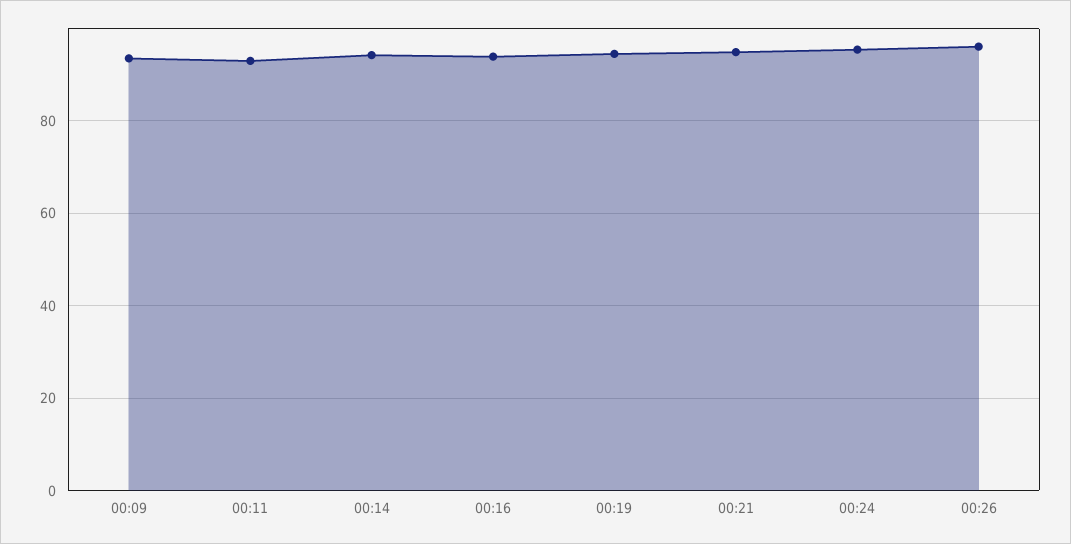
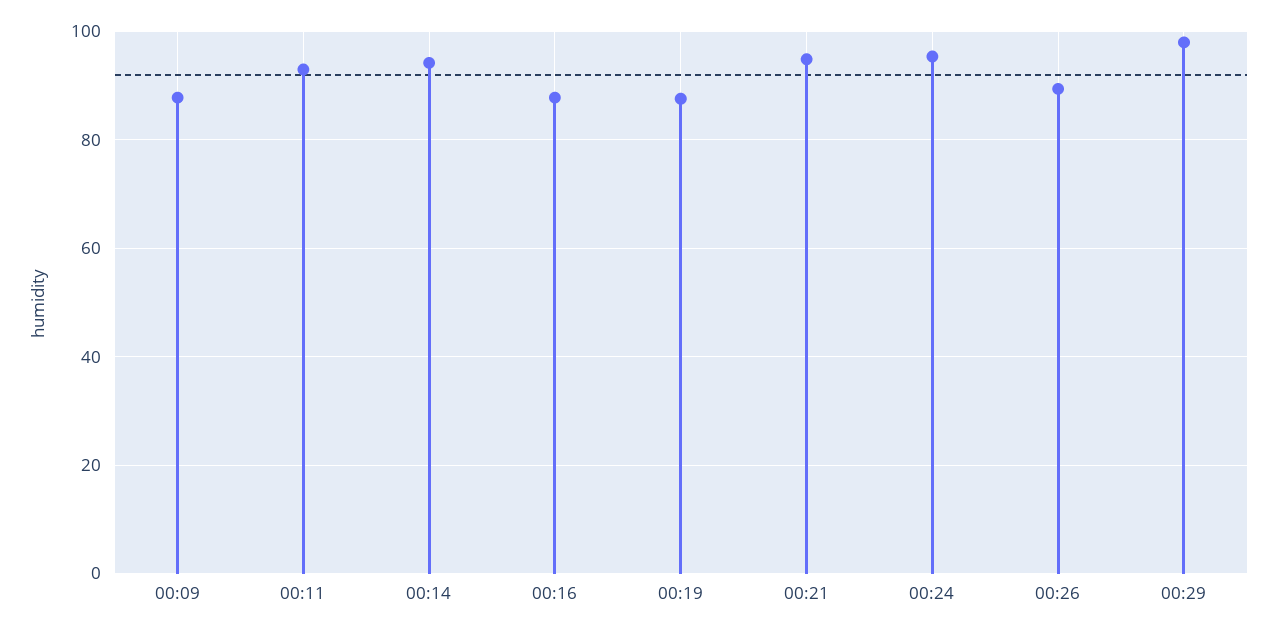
00:09: 94 -> 88
00:16: 94 -> 88
00:19: 94 -> 88
00:26: 96 -> 90
00:29: none -> 98

